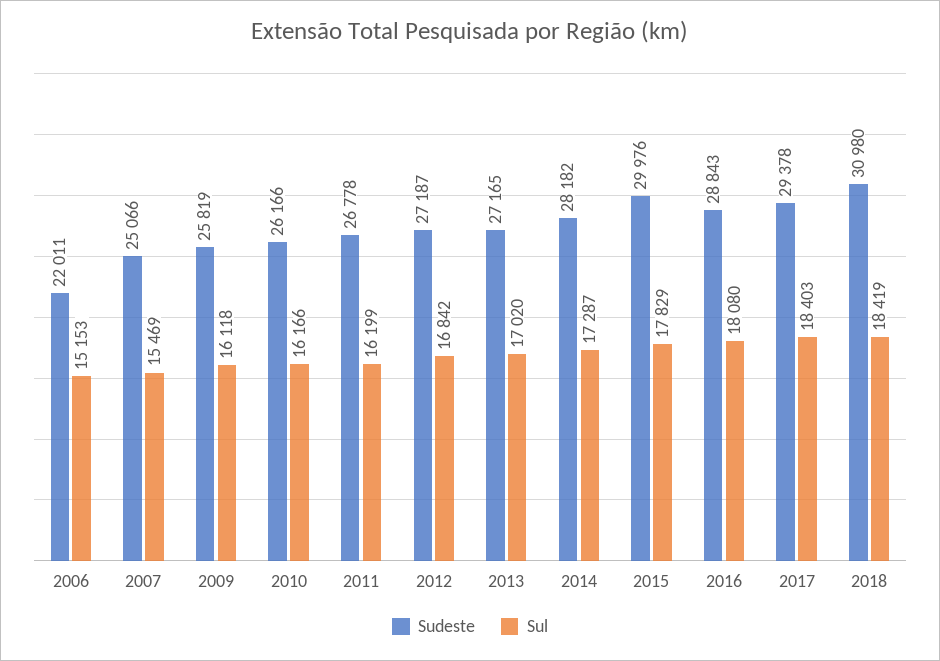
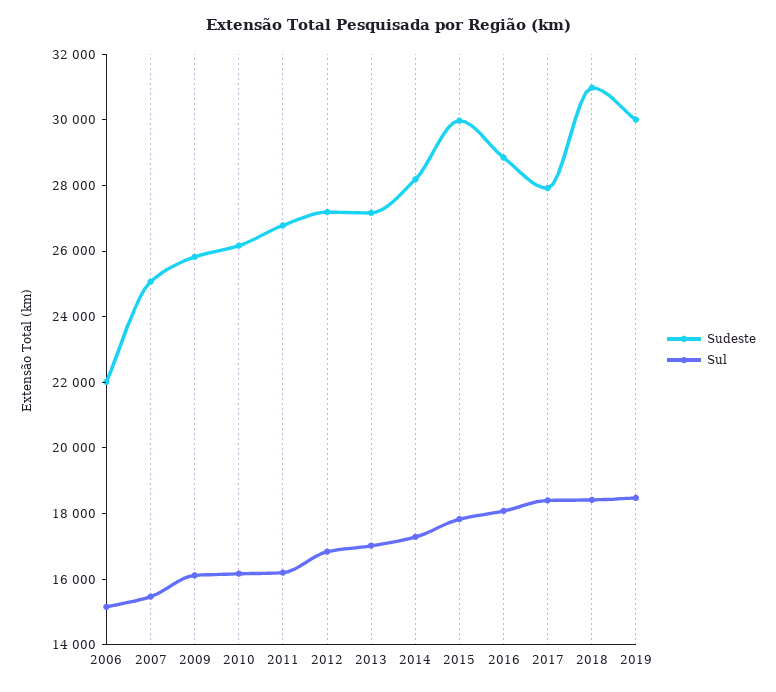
Sudeste, 2017: 29378 -> 28000
Sudeste, 2019: none -> 30000
Sul, 2019: none -> 18500

